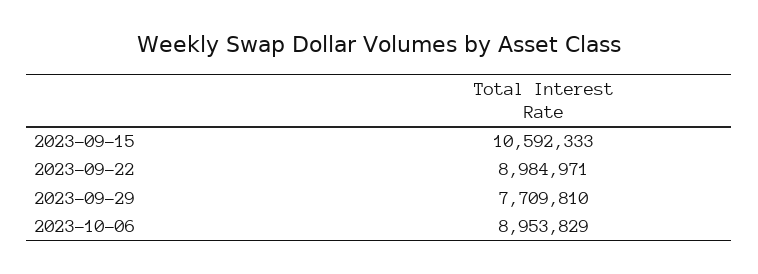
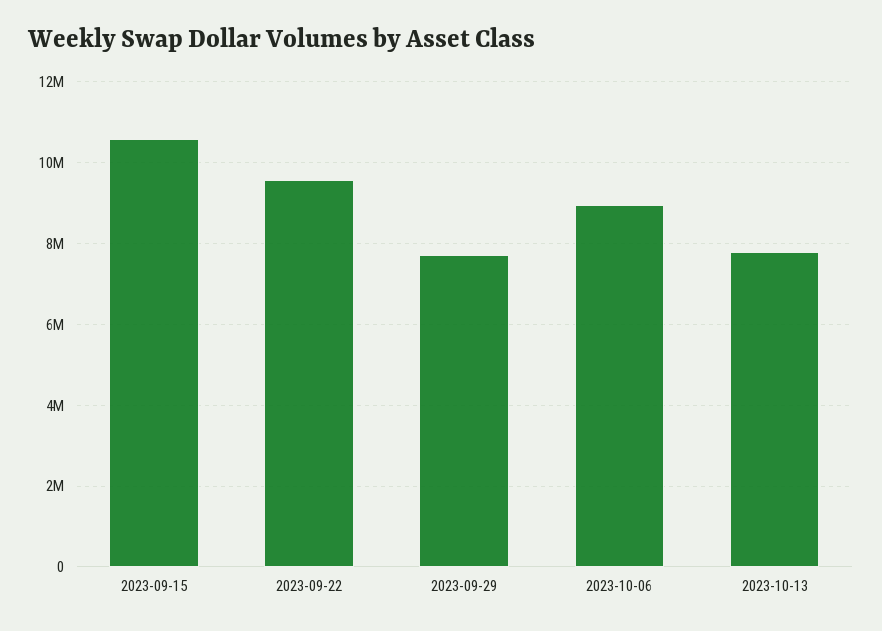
2023-09-22: 8984971 -> 9600000
2023-10-13: none -> 7800000

